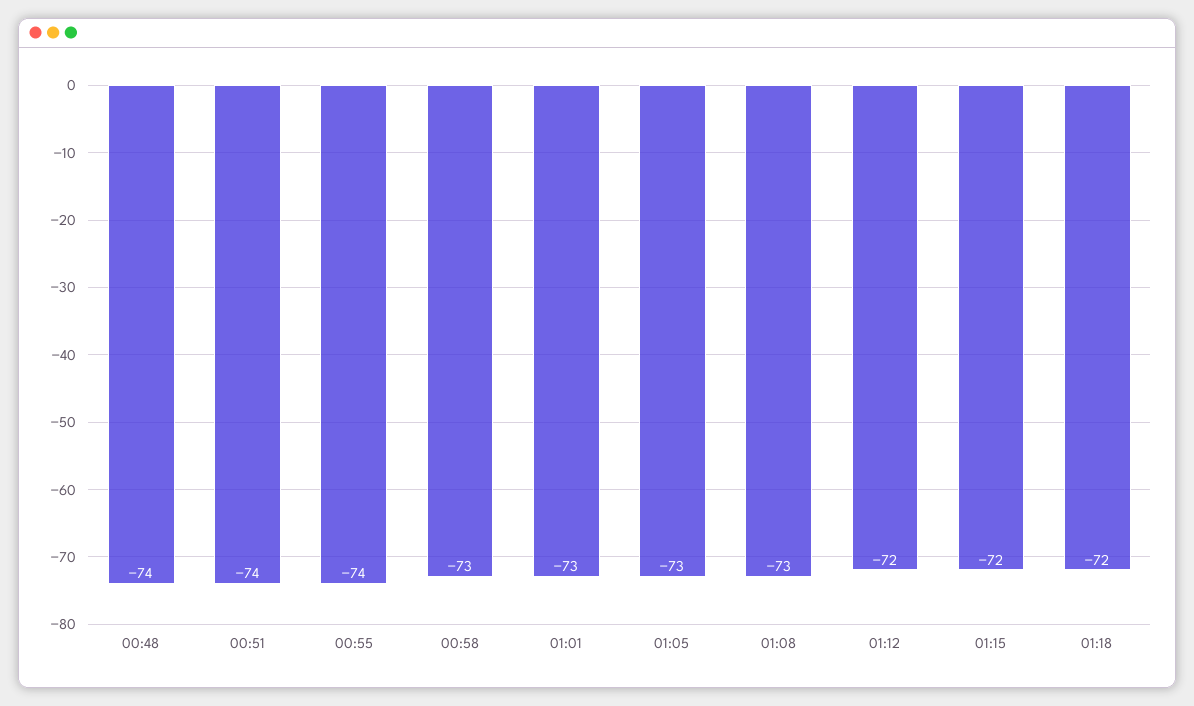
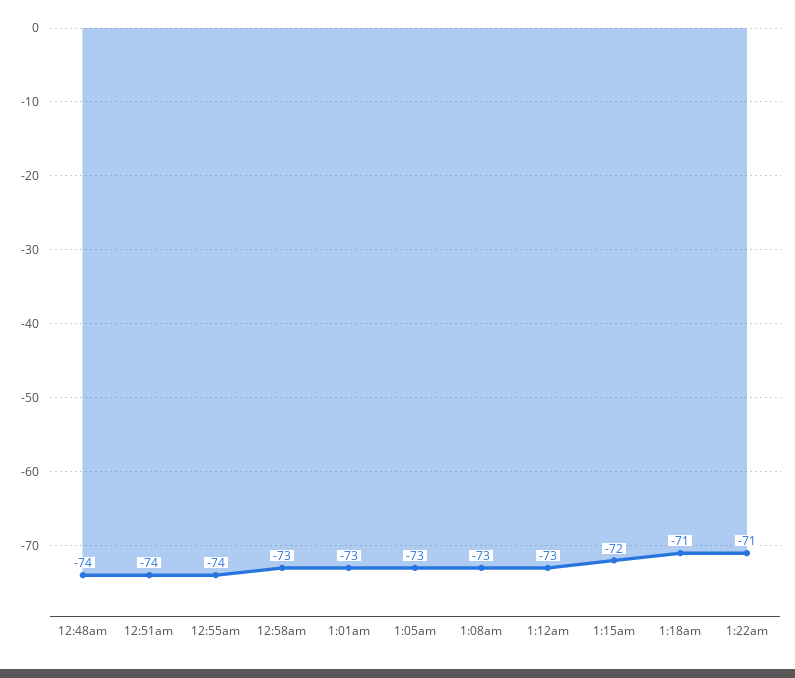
01:12: -72 -> -73
01:18: -72 -> -71
1:22am: none -> -71

